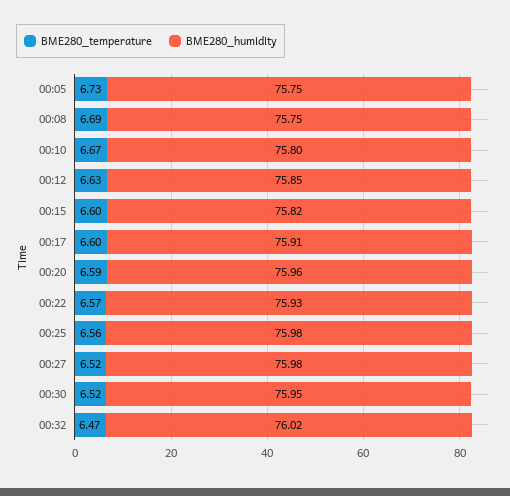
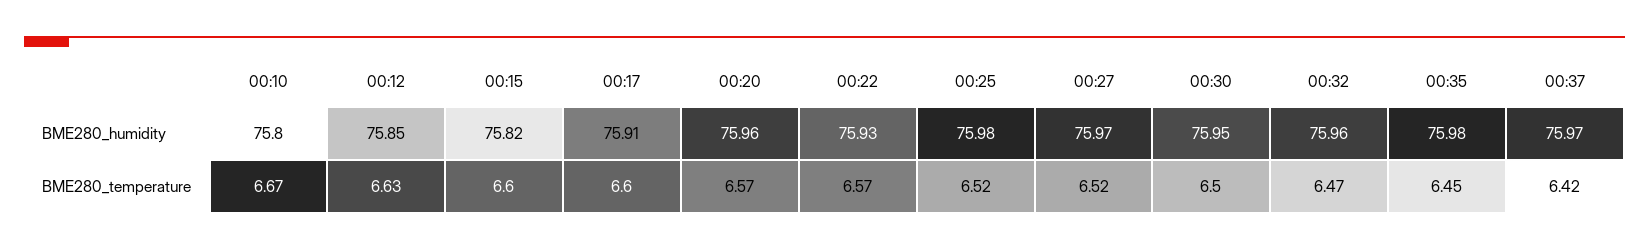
BME280_temperature, 00:05: 6.73 -> none
BME280_humidity, 00:05: 75.75 -> none
BME280_temperature, 00:08: 6.69 -> none
BME280_humidity, 00:08: 75.75 -> none
BME280_temperature, 00:20: 6.59 -> 6.57
BME280_temperature, 00:25: 6.56 -> 6.52
BME280_humidity, 00:27: 75.98 -> 75.97
BME280_temperature, 00:30: 6.52 -> 6.5
BME280_humidity, 00:32: 76.02 -> 75.96
BME280_humidity, 00:35: none -> 75.98
BME280_humidity, 00:37: none -> 75.97
BME280_temperature, 00:35: none -> 6.45
BME280_temperature, 00:37: none -> 6.42

